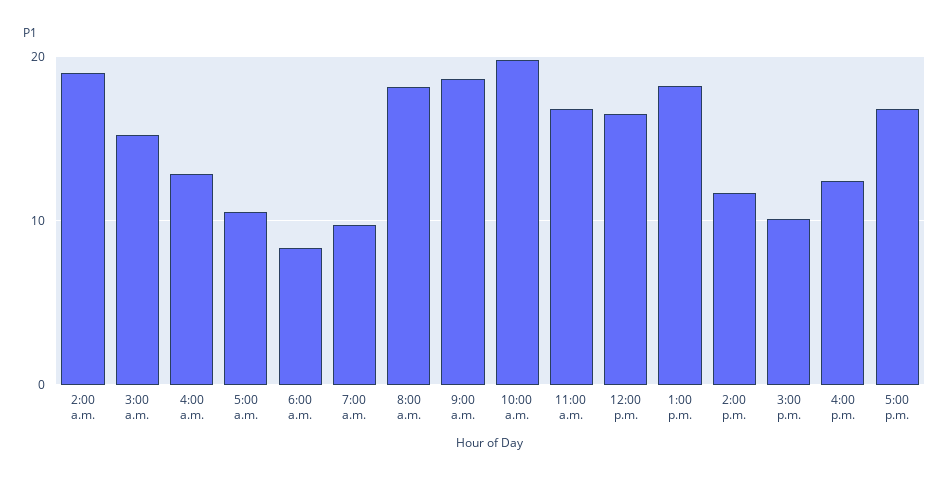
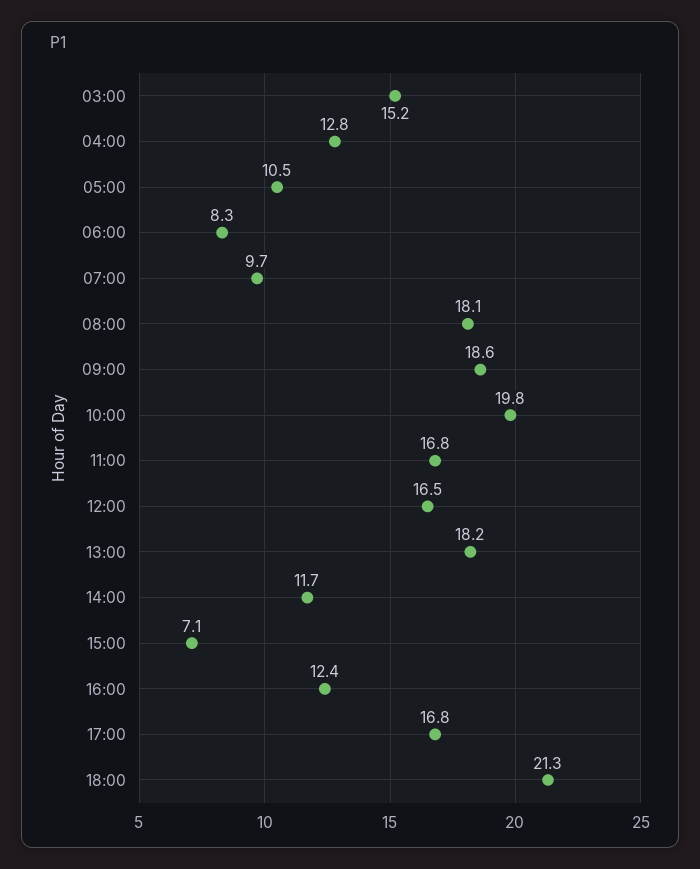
2:00 a.m.: 19 -> none
3:00 p.m.: 10 -> 7.1
18:00: none -> 21.3

